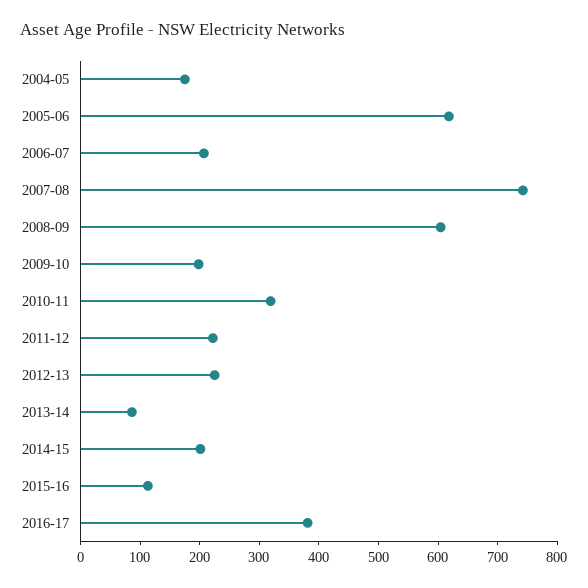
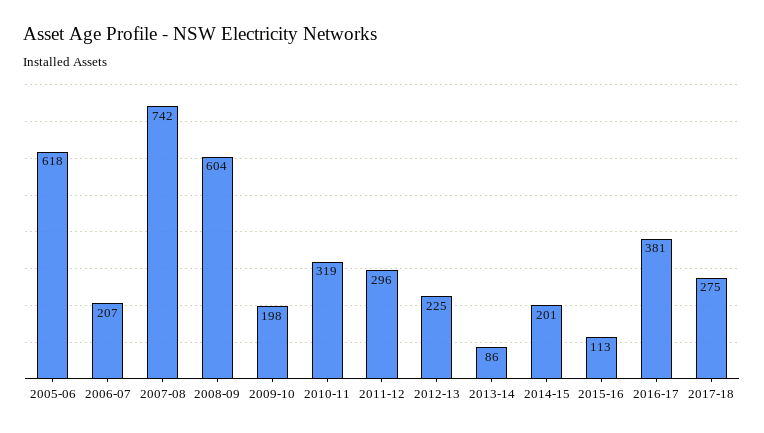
2004-05: 180 -> none
2011-12: 220 -> 296
2017-18: none -> 275

